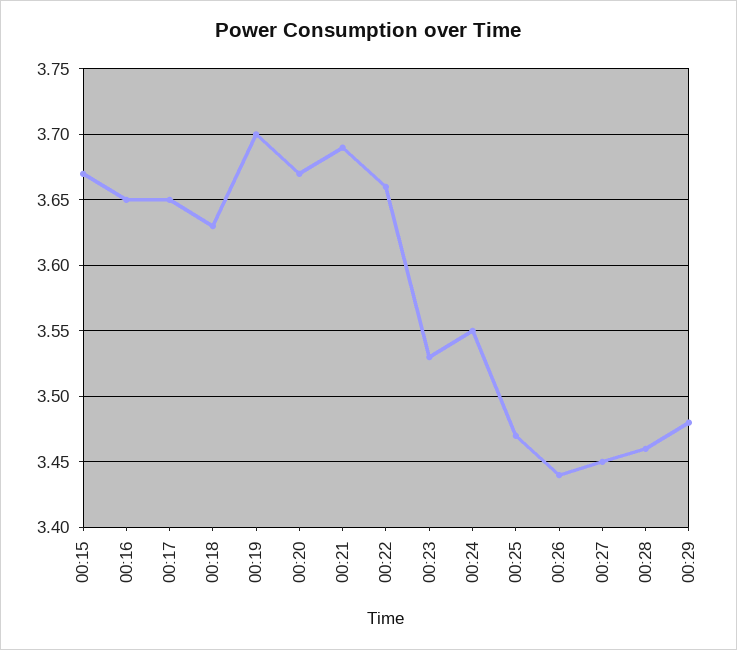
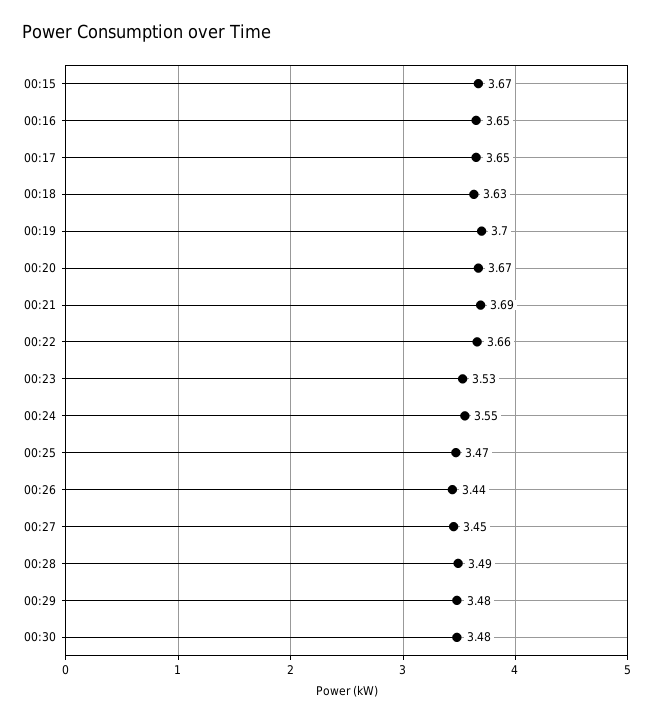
00:28: 3.46 -> 3.49
00:30: none -> 3.48

